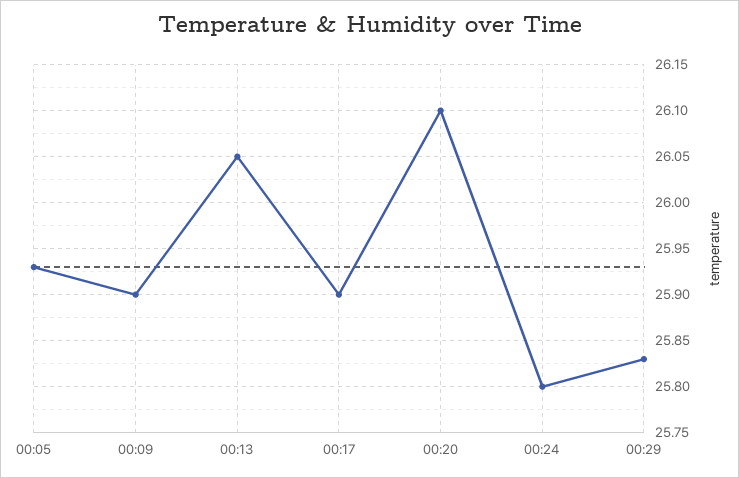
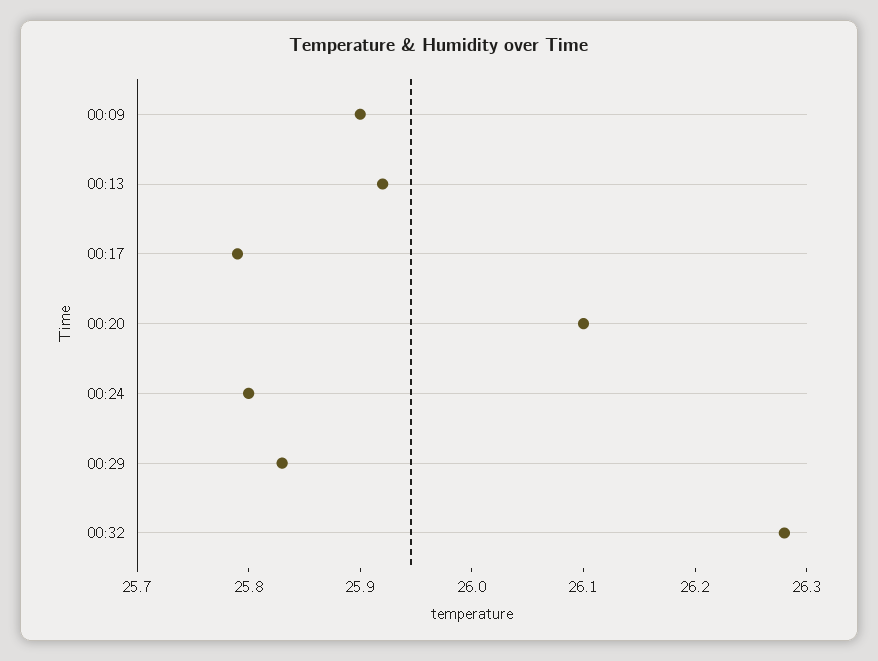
00:05: 25.93 -> none
00:13: 26.05 -> 25.92
00:17: 25.9 -> 25.79
00:32: none -> 26.28

